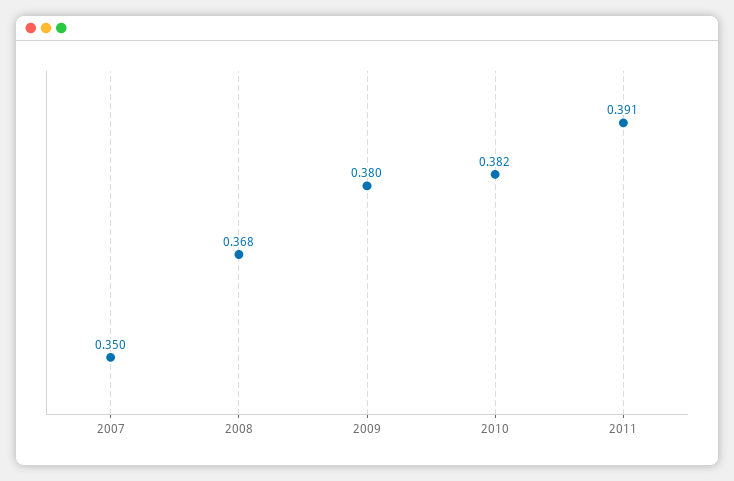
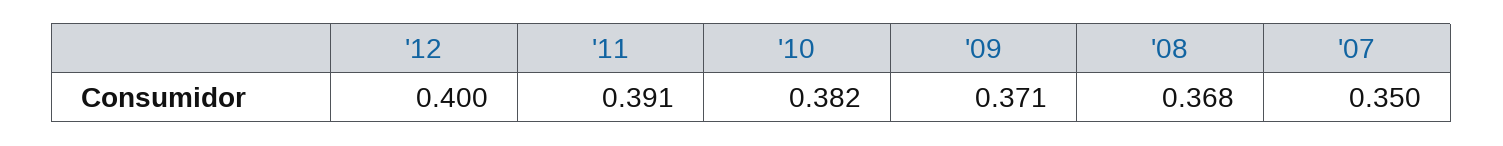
2009: 0.38 -> 0.371
'12: none -> 0.4

